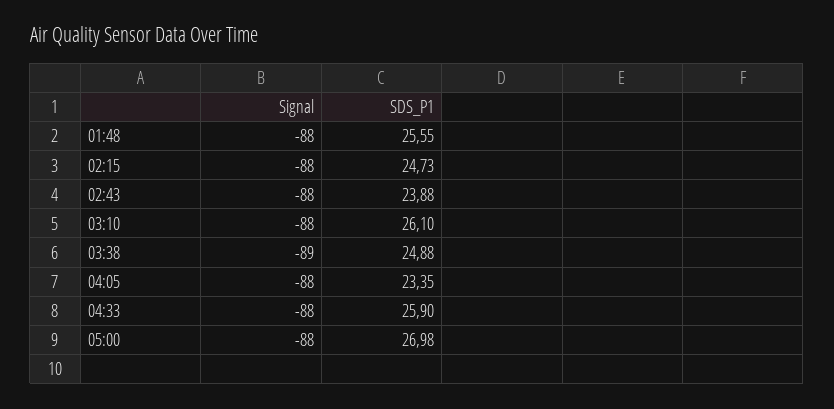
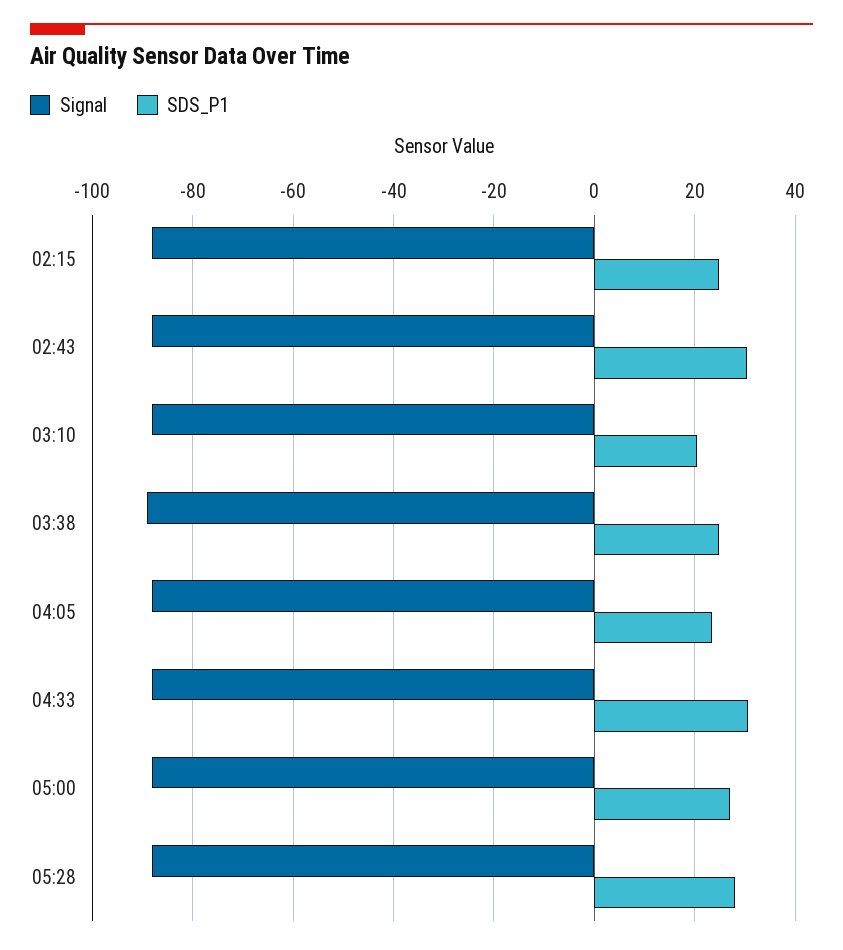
Signal, 01:48: -88 -> none
SDS_P1, 01:48: 25.55 -> none
SDS_P1, 02:43: 23.88 -> 30
SDS_P1, 03:10: 26.1 -> 20
SDS_P1, 04:33: 25.9 -> 30
Signal, 05:28: none -> -88
SDS_P1, 05:28: none -> 28

